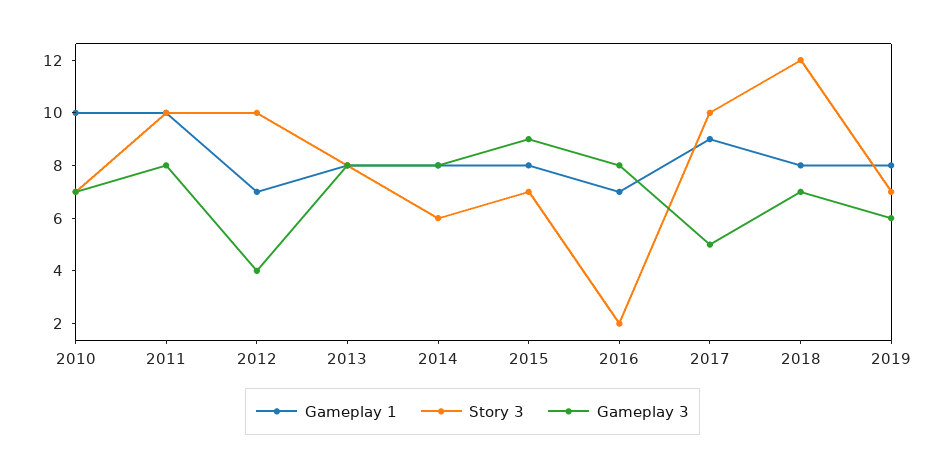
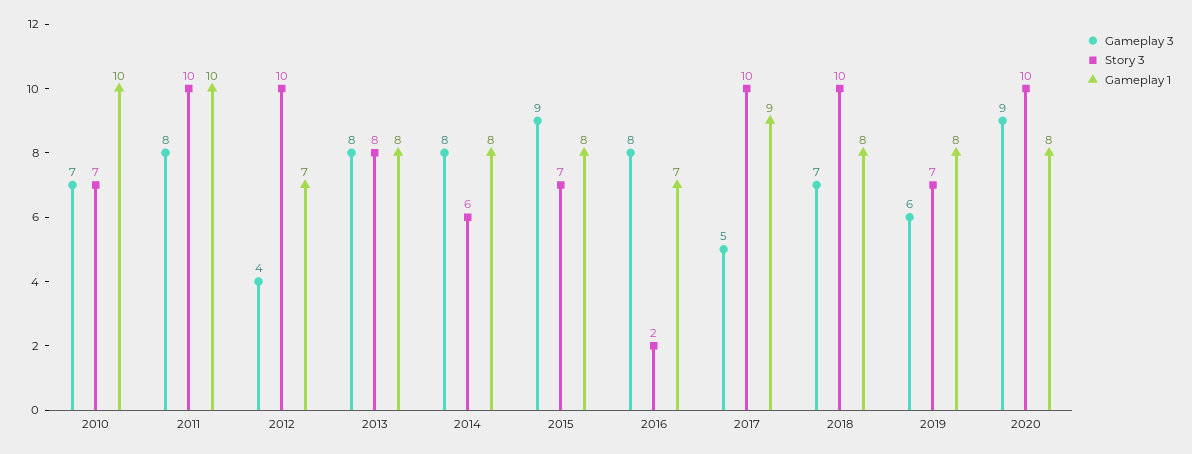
Story 3, 2018: 12 -> 10
Gameplay 3, 2020: none -> 9
Story 3, 2020: none -> 10
Gameplay 1, 2020: none -> 8

